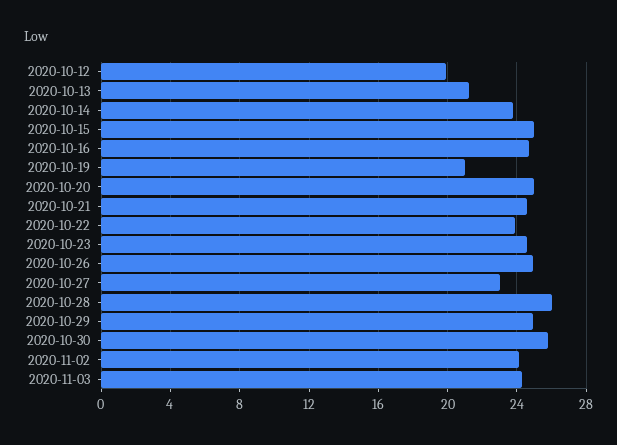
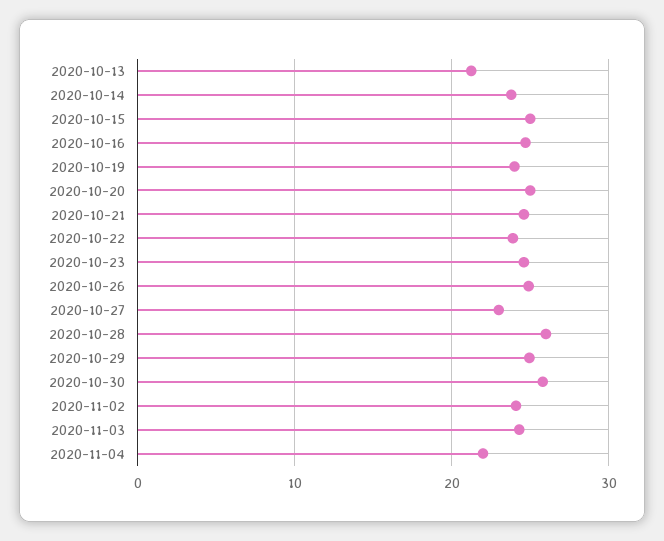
2020-10-12: 20 -> none
2020-10-19: 21 -> 24
2020-11-04: none -> 22

